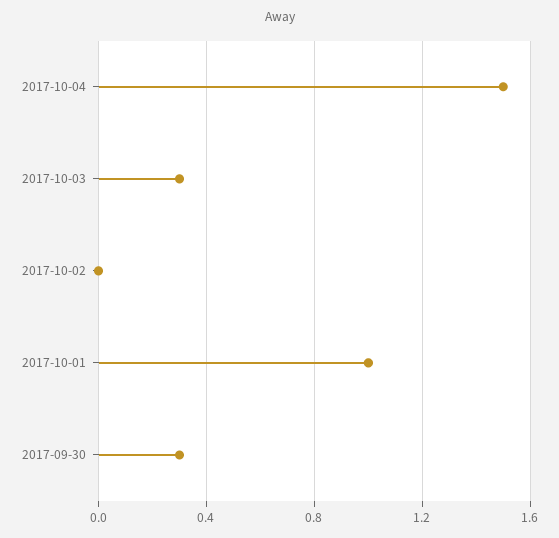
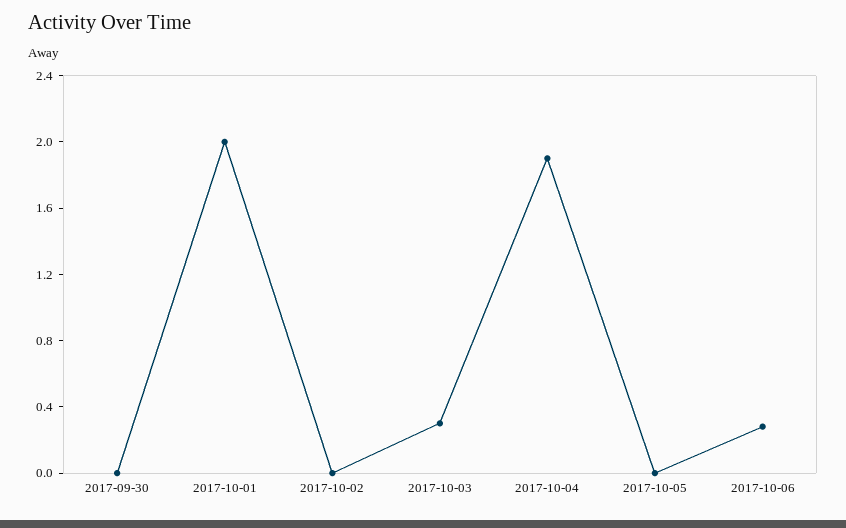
2017-10-04: 1.5 -> 1.9
2017-10-01: 1 -> 2
2017-09-30: 0.3 -> 0
2017-10-05: none -> 0
2017-10-06: none -> 0.3

